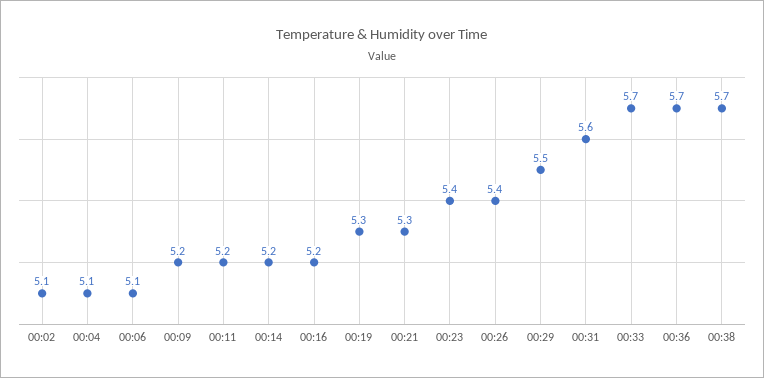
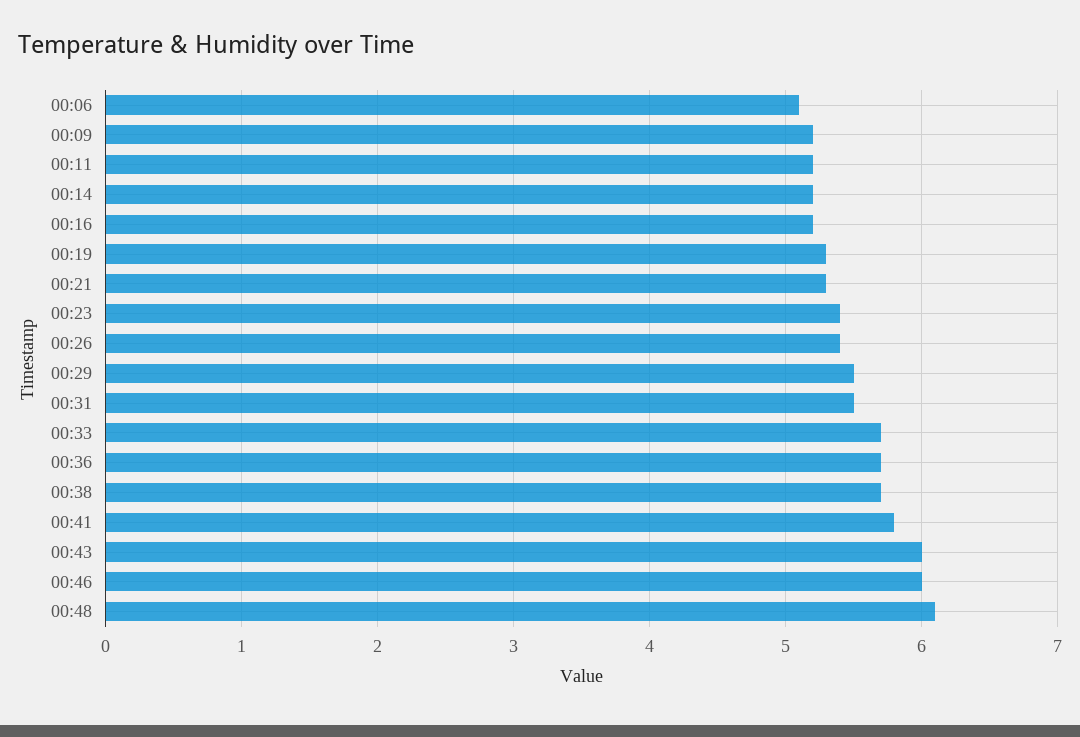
00:02: 5.1 -> none
00:04: 5.1 -> none
00:31: 5.6 -> 5.5
00:41: none -> 5.8
00:43: none -> 6
00:46: none -> 6
00:48: none -> 6.1

